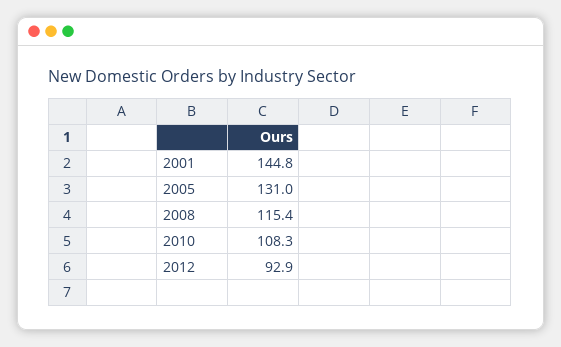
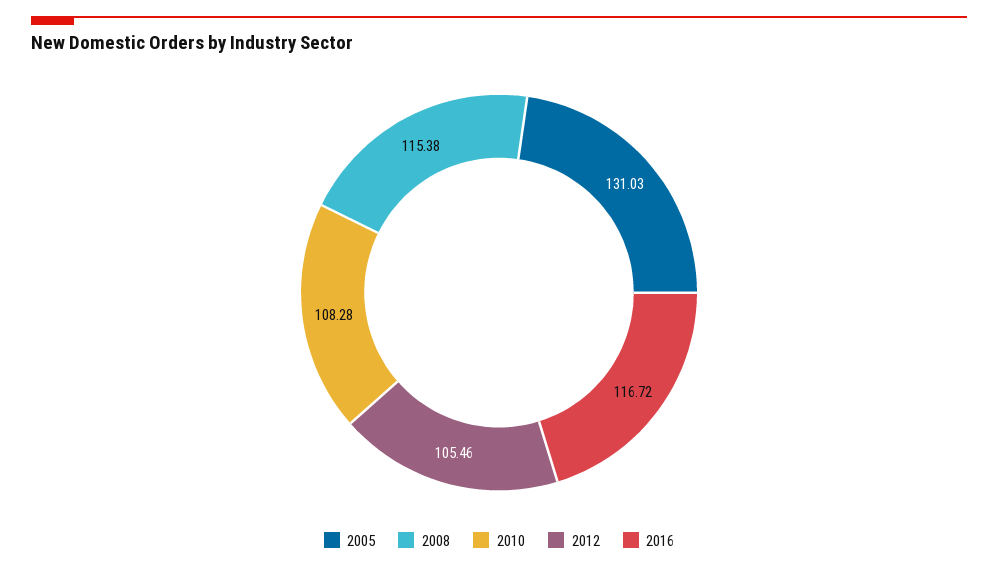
2001: 144.8 -> none
2012: 92.9 -> 105.46
2016: none -> 116.72

